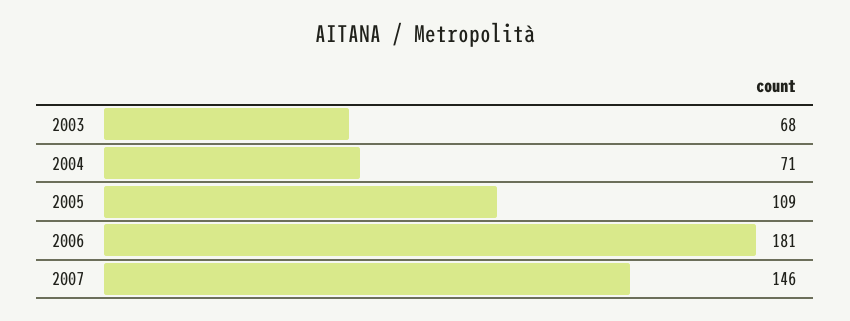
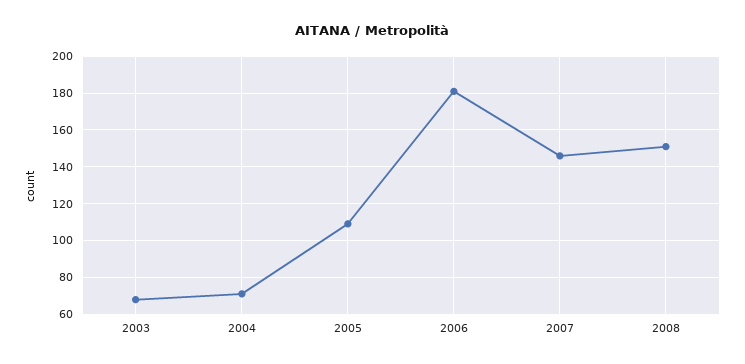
2008: none -> 150

